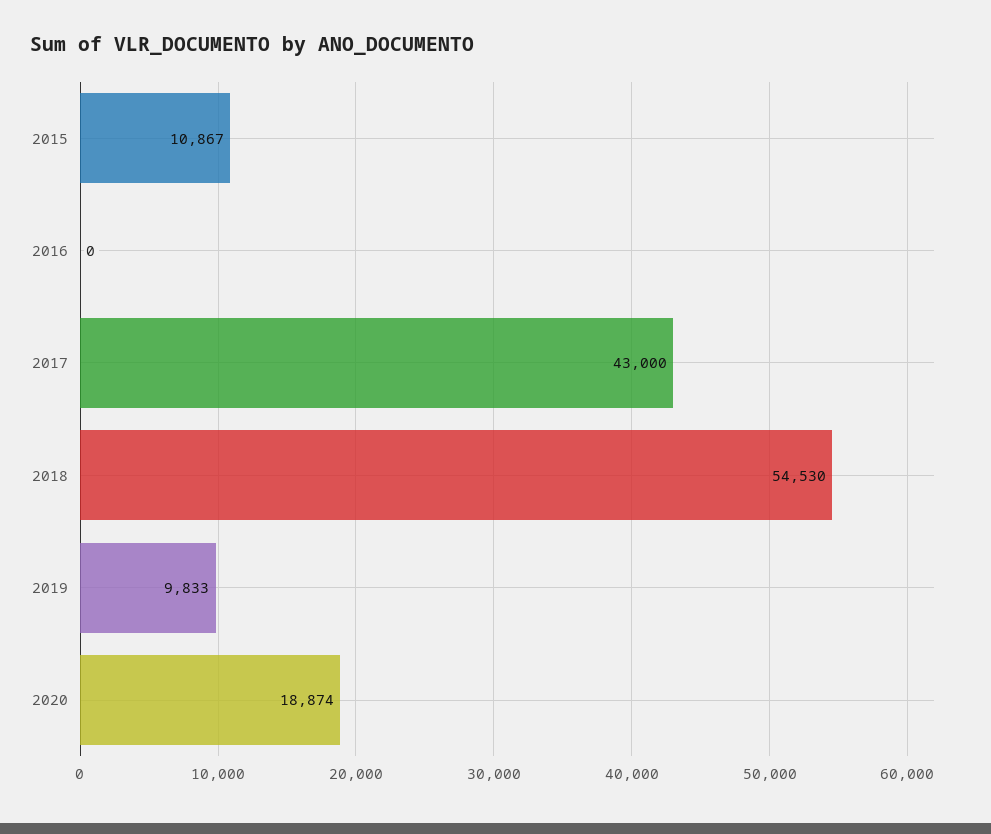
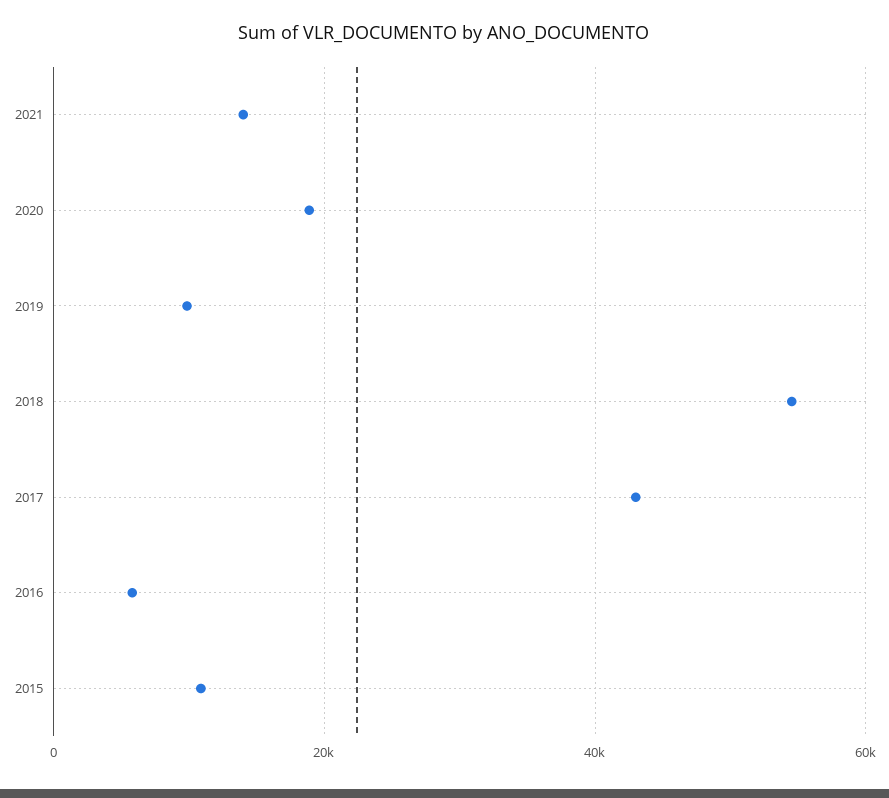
2016: 0 -> 6000
2021: none -> 14000

